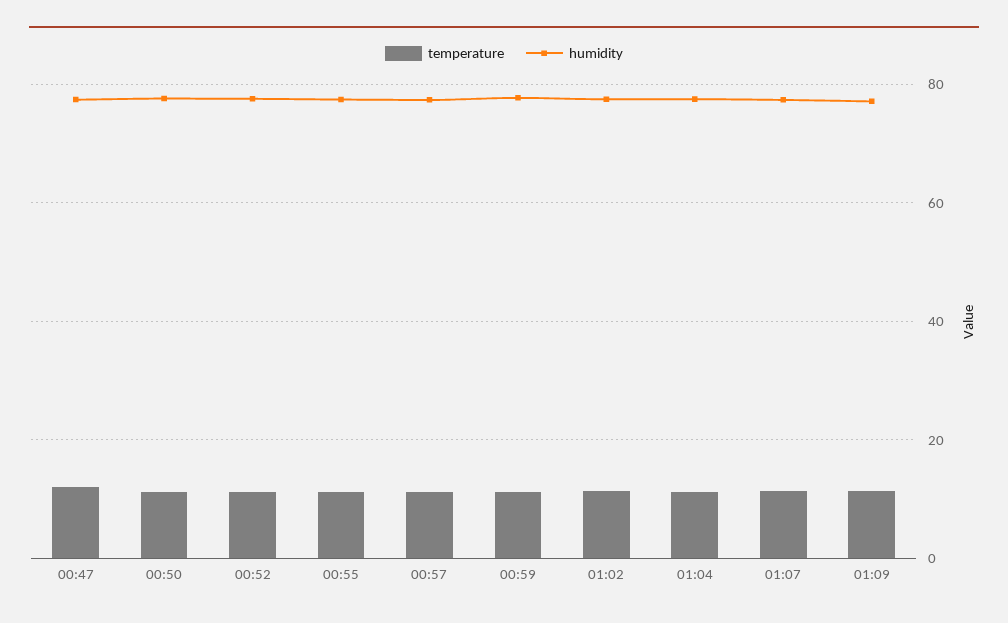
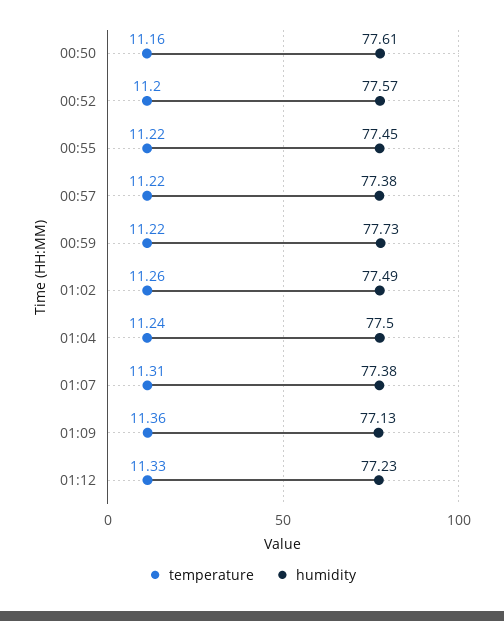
temperature, 00:47: 12 -> none
humidity, 00:47: 78 -> none
temperature, 01:12: none -> 11.33
humidity, 01:12: none -> 77.23

